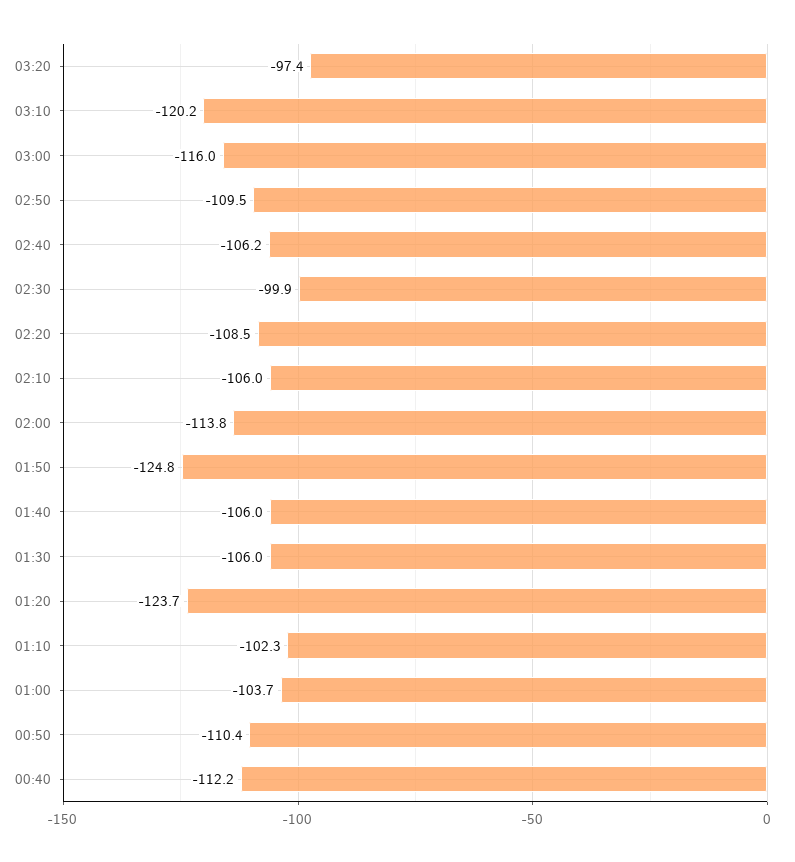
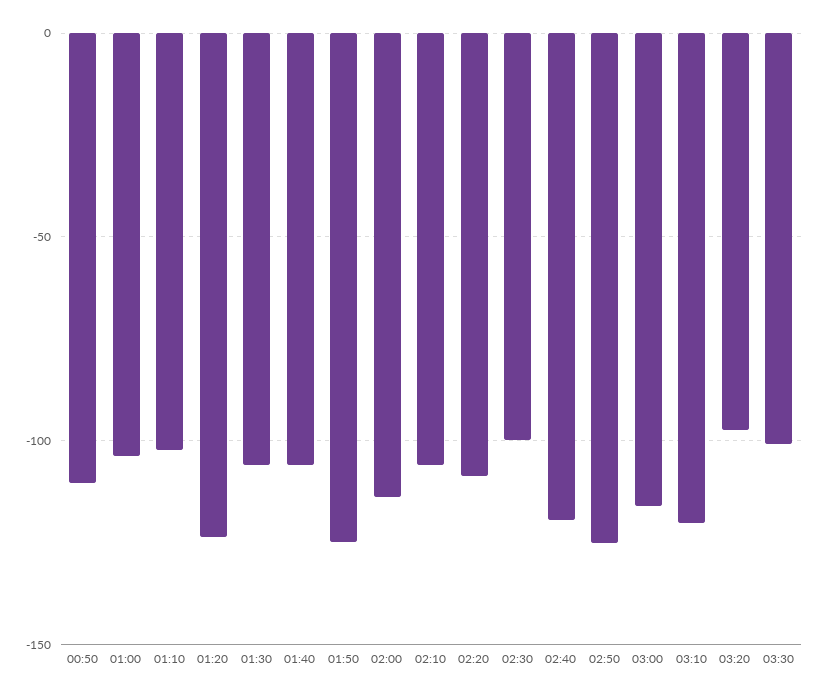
02:50: -109.5 -> -125
02:40: -106.2 -> -120
00:40: -112.2 -> none
03:30: none -> -100

